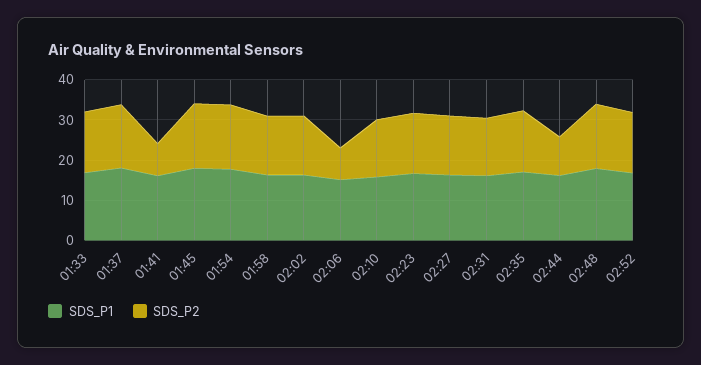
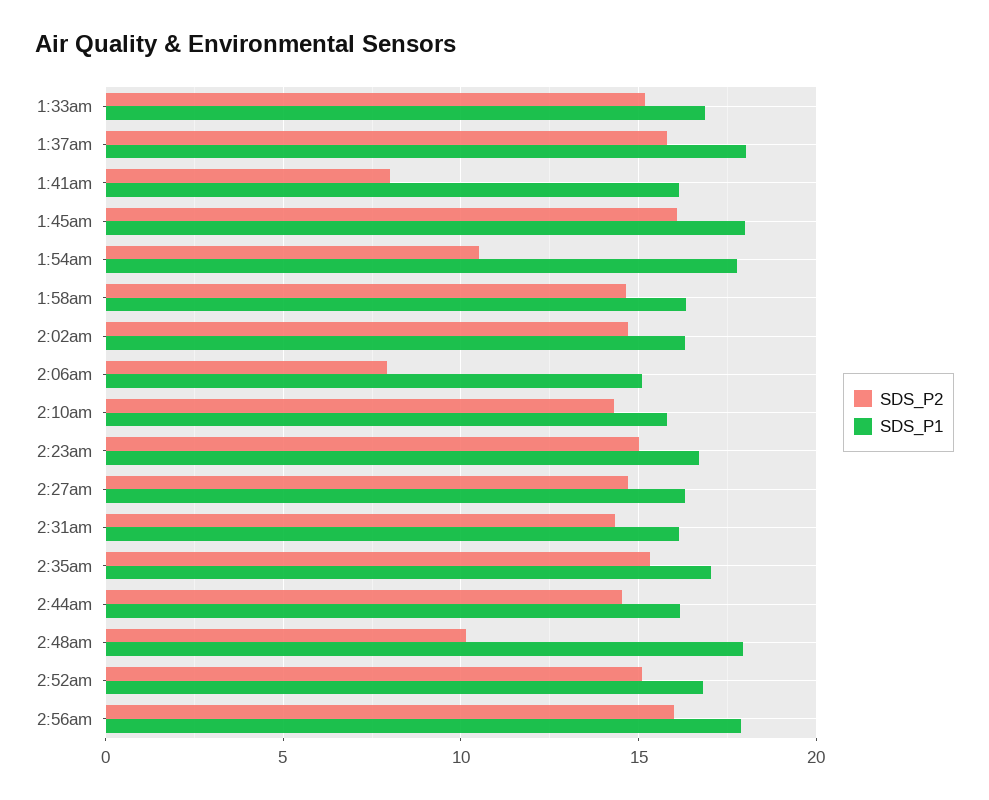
SDS_P2, 01:54: 16 -> 10.5
SDS_P2, 02:44: 10 -> 14.5
SDS_P2, 02:48: 16 -> 10
SDS_P2, 2:56am: none -> 16
SDS_P1, 2:56am: none -> 18

